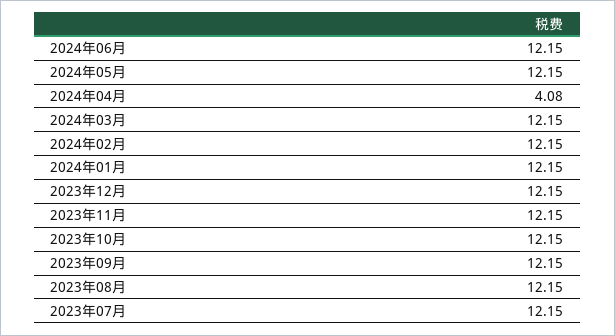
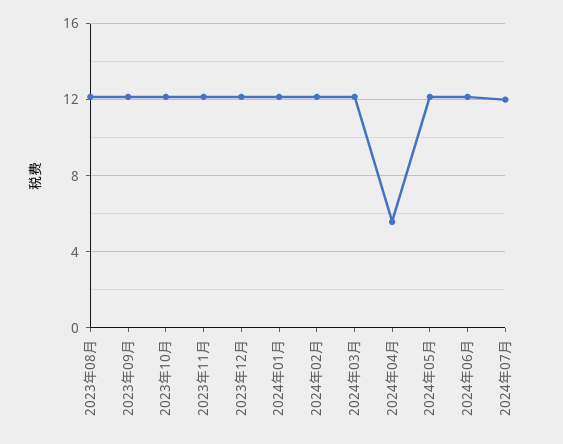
2024年04月: 4.08 -> 5.5
2023年07月: 12.15 -> none
2024年07月: none -> 12

